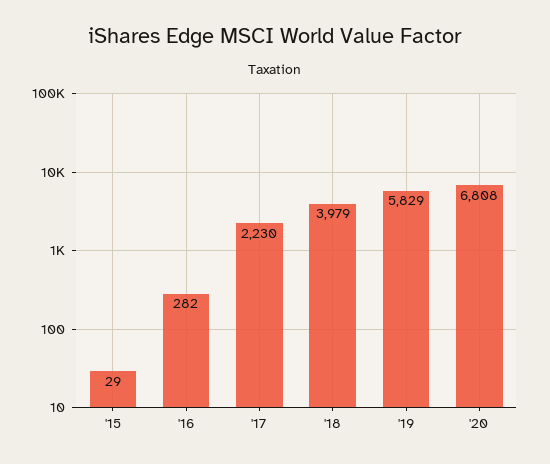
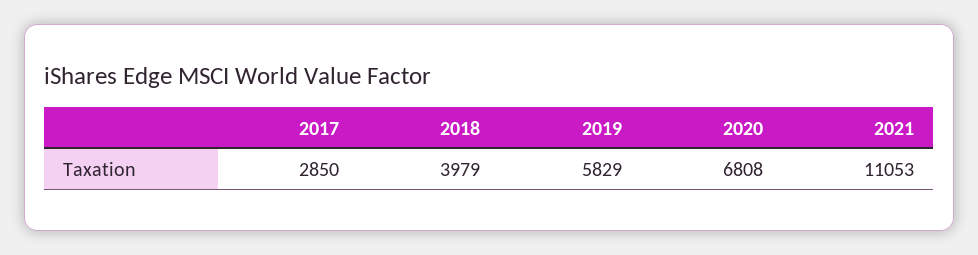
'15: 29 -> none
'16: 282 -> none
'17: 2230 -> 2850
2021: none -> 11053

